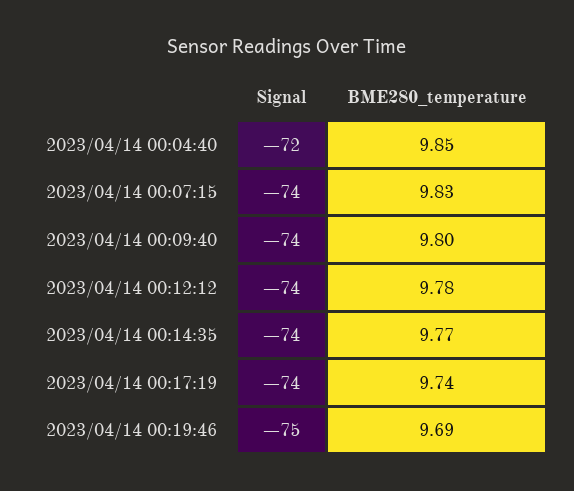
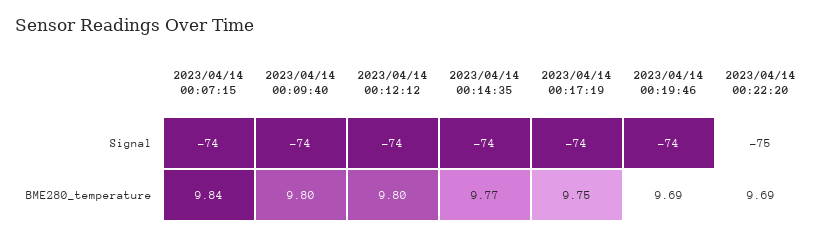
Signal, 2023/04/14 00:04:40: -72 -> none
BME280_temperature, 2023/04/14 00:04:40: 9.85 -> none
BME280_temperature, 2023/04/14 00:07:15: 9.83 -> 9.84
BME280_temperature, 2023/04/14 00:12:12: 9.78 -> 9.8
BME280_temperature, 2023/04/14 00:17:19: 9.74 -> 9.75
Signal, 2023/04/14 00:19:46: -75 -> -74
Signal, 2023/04/14 00:22:20: none -> -75
BME280_temperature, 2023/04/14 00:22:20: none -> 9.69

